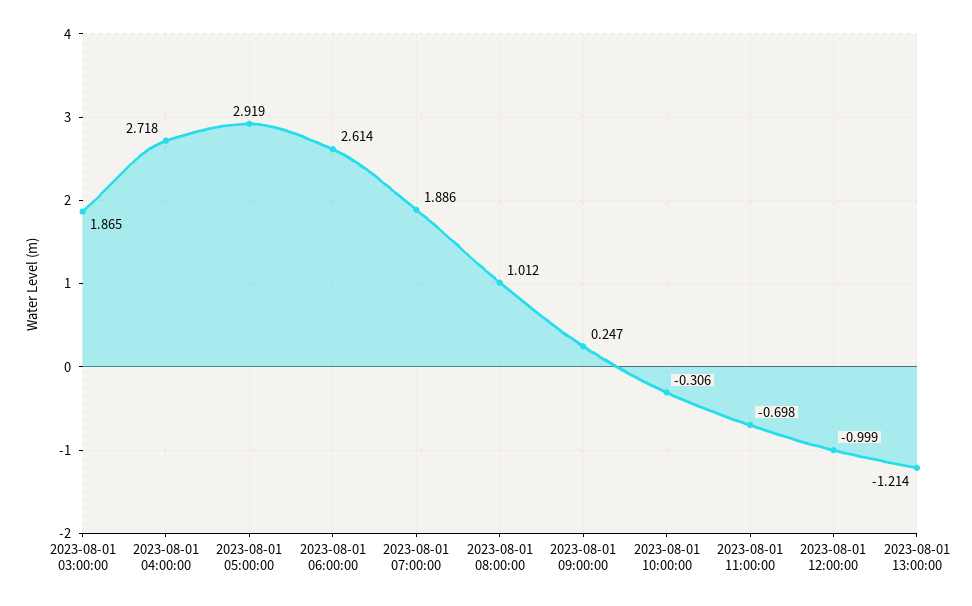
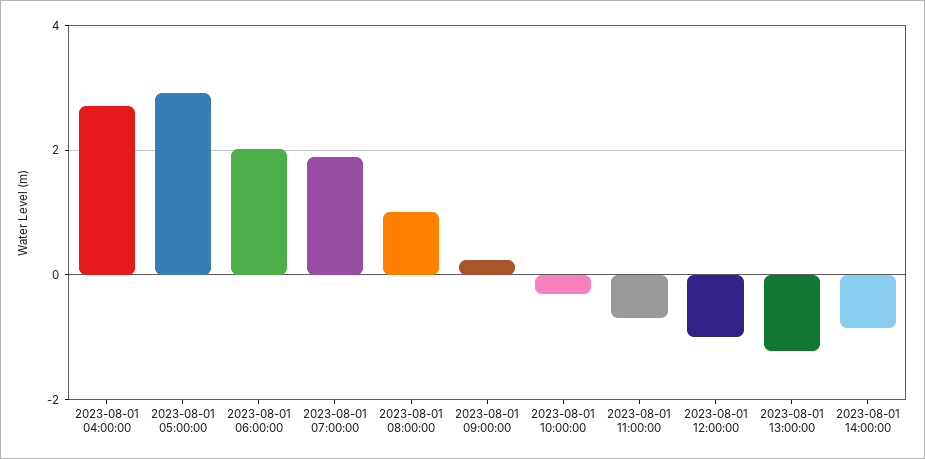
2023-08-01 03:00:00: 1.865 -> none
2023-08-01 06:00:00: 2.614 -> 2
2023-08-01 14:00:00: none -> -0.8

